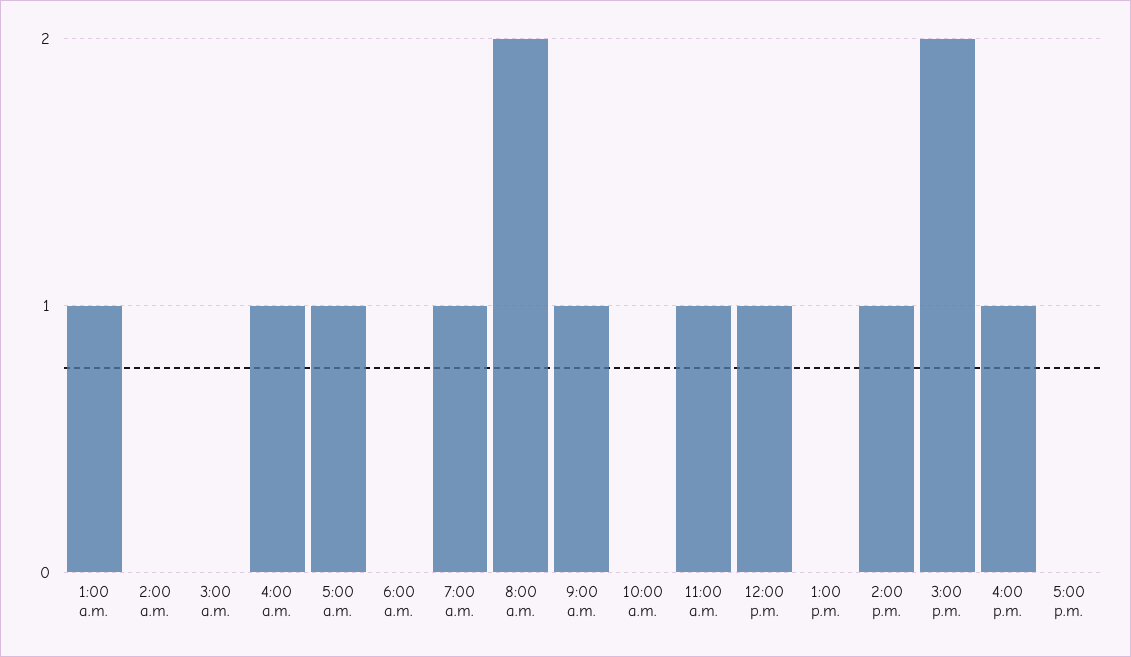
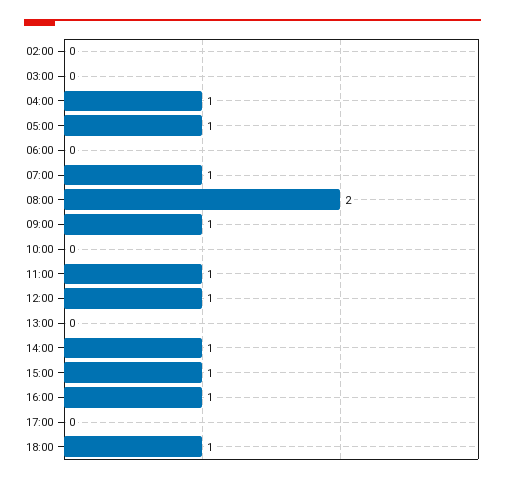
1:00 a.m.: 1 -> none
3:00 p.m.: 2 -> 1
18:00: none -> 1

